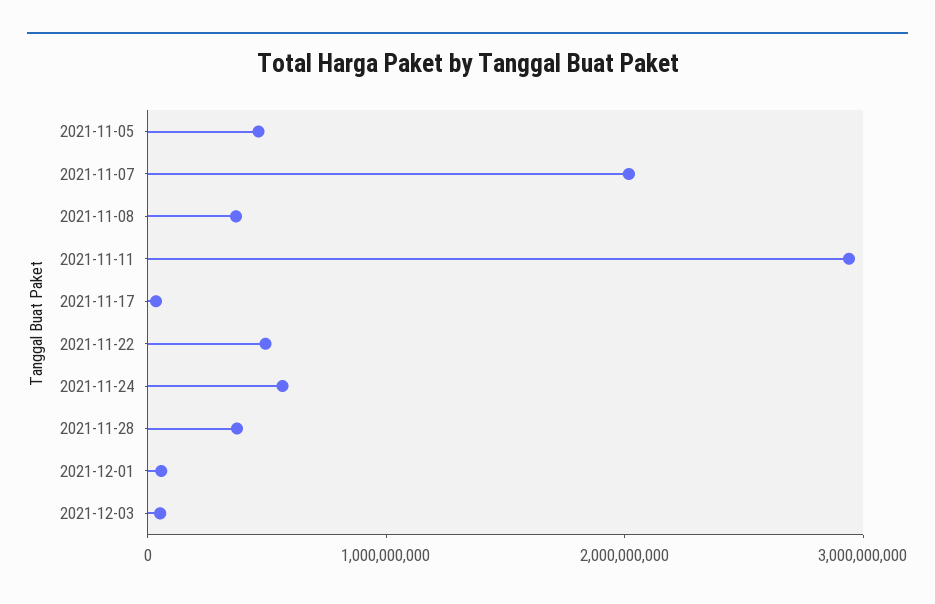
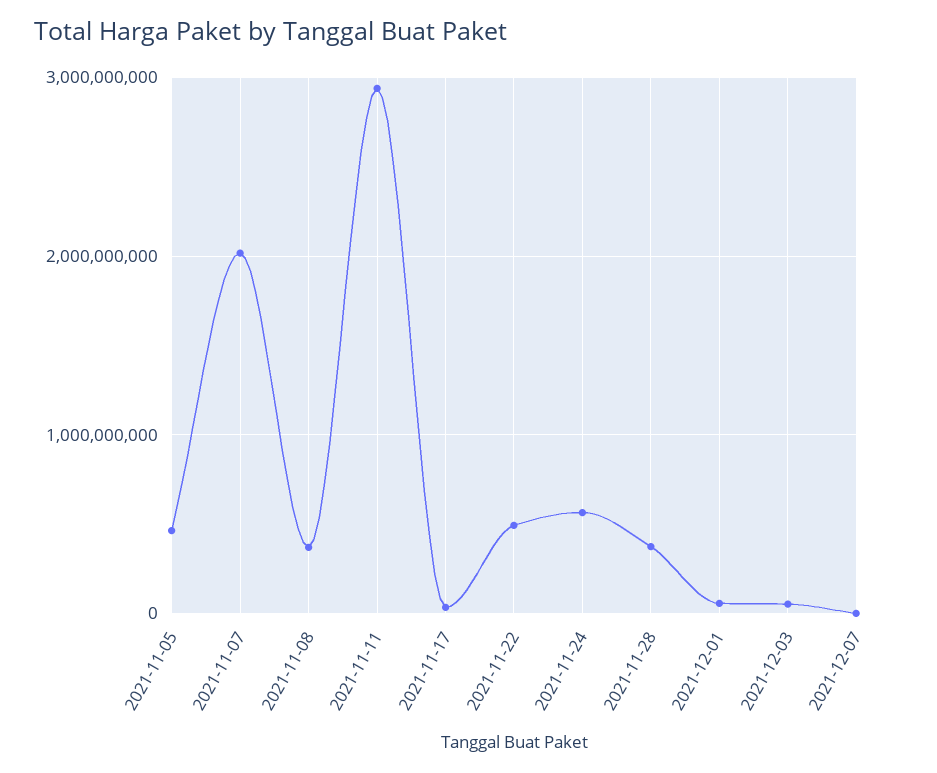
2021-12-07: none -> 0

